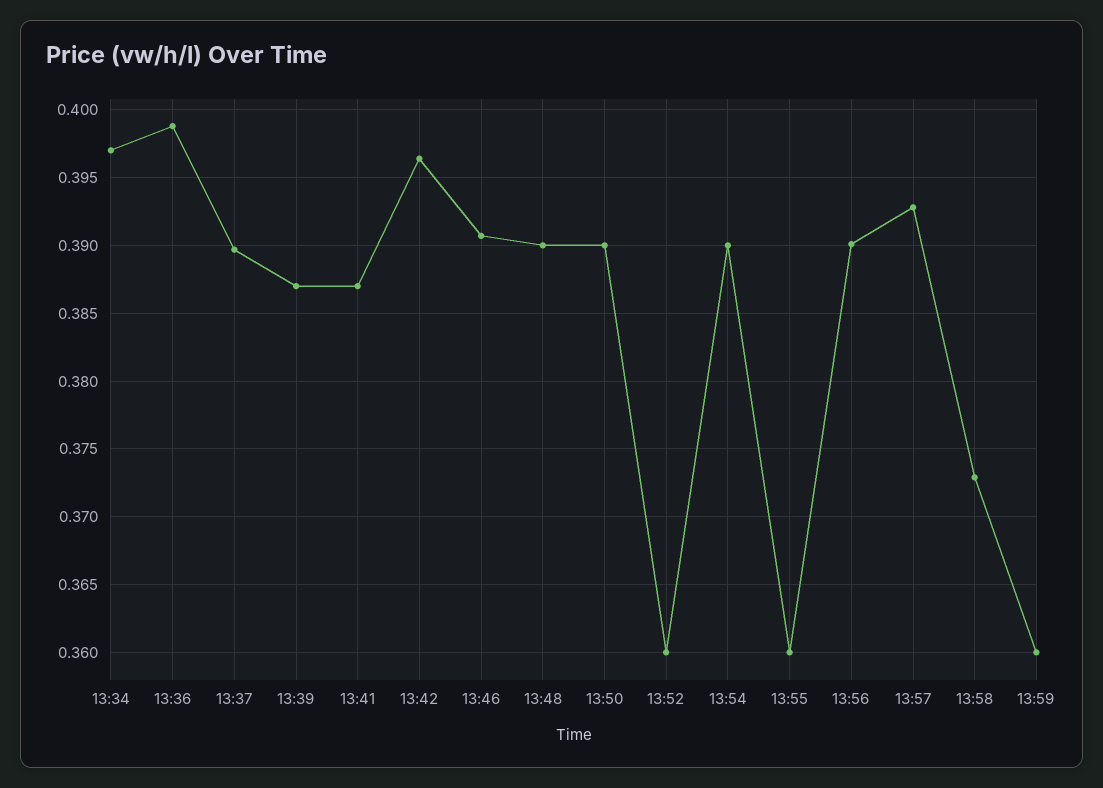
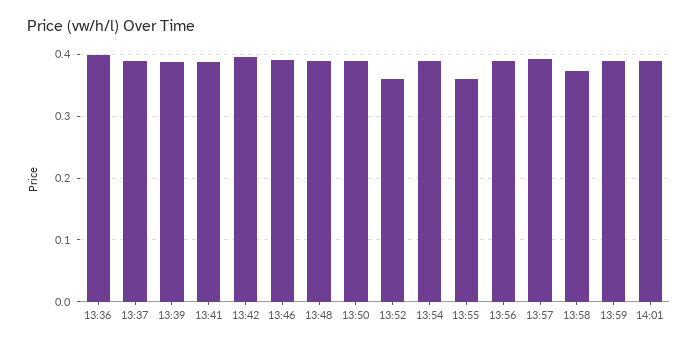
13:34: 0.397 -> none
13:59: 0.36 -> 0.39
14:01: none -> 0.39

